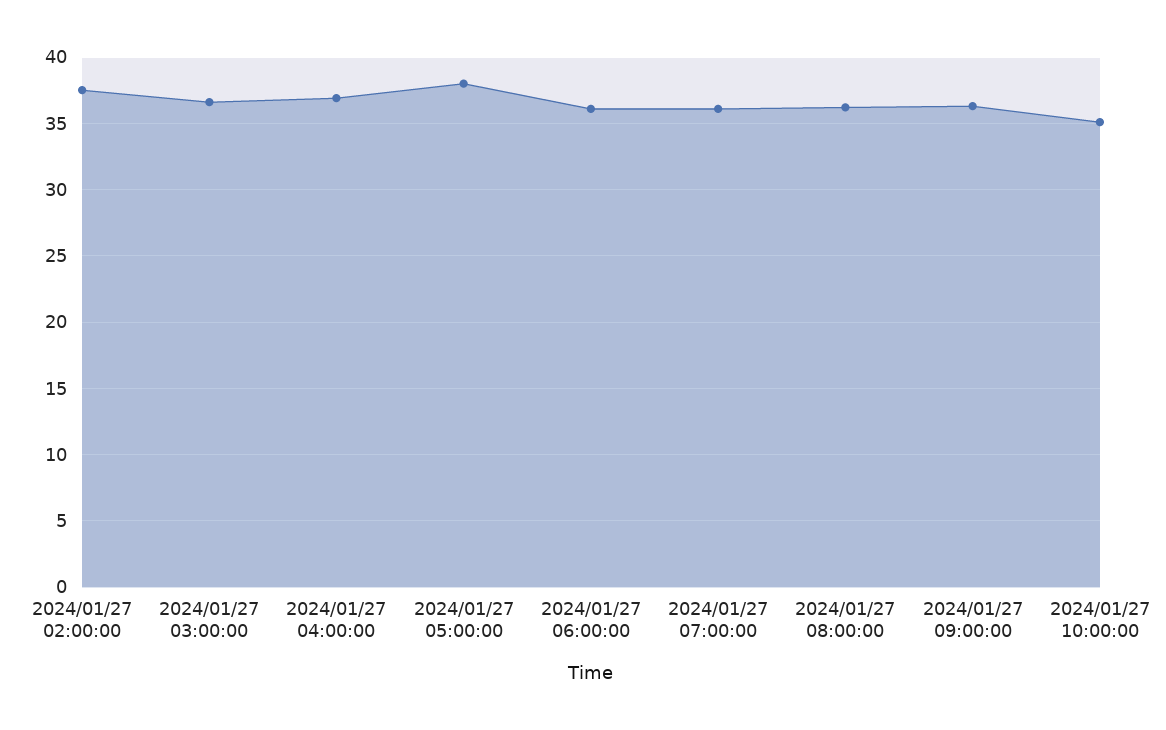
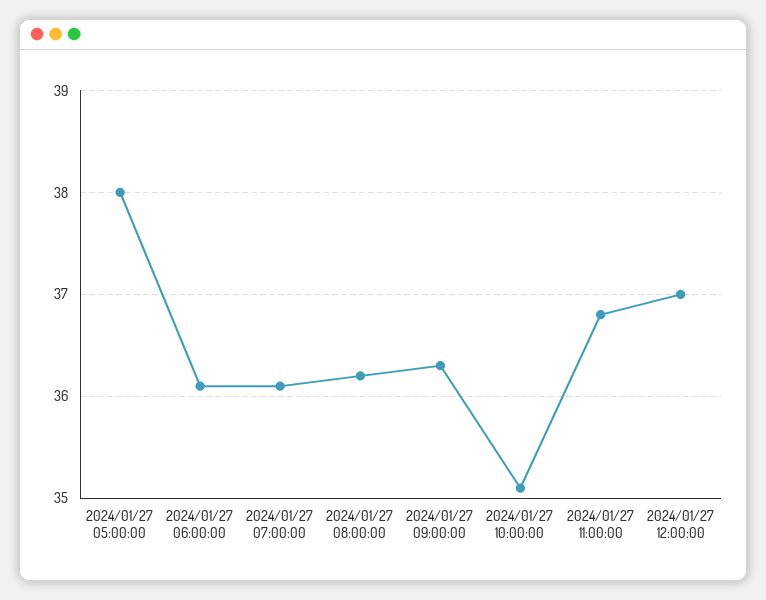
2024/01/27 02:00:00: 37.5 -> none
2024/01/27 03:00:00: 36.5 -> none
2024/01/27 04:00:00: 37 -> none
2024/01/27 11:00:00: none -> 36.8
2024/01/27 12:00:00: none -> 37

